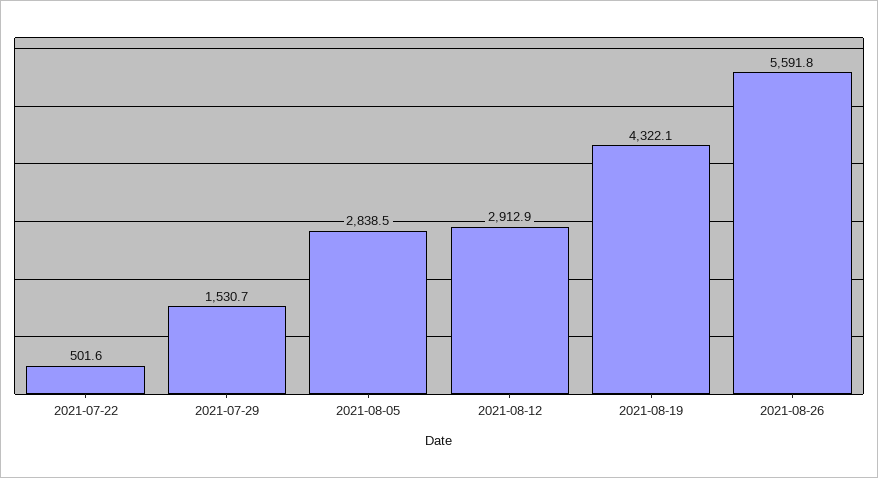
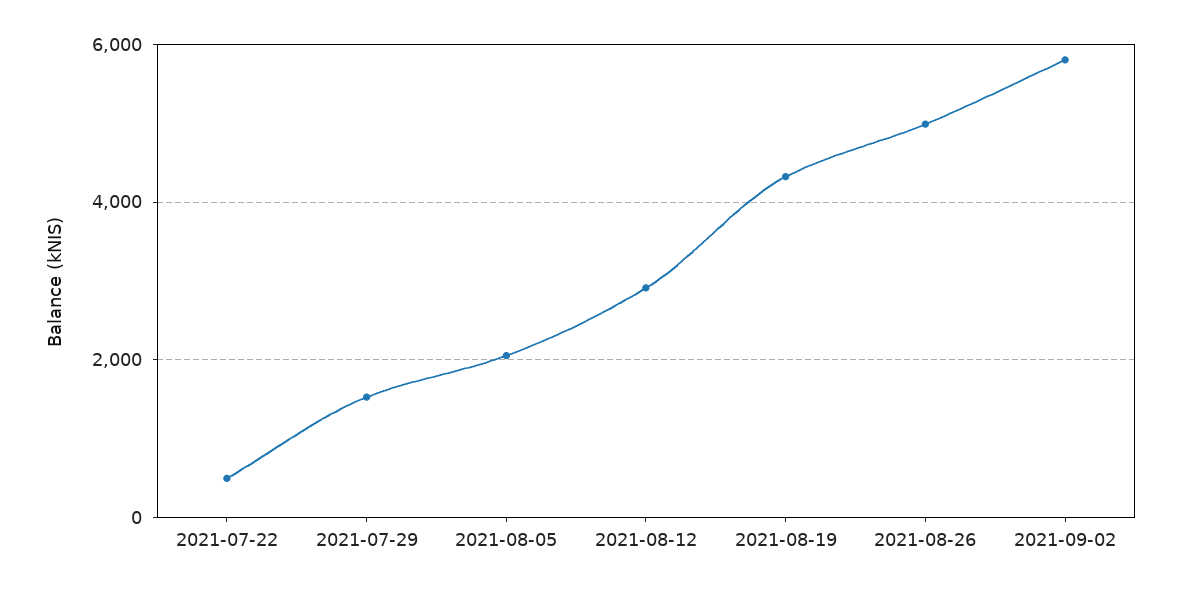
2021-08-05: 2838.5 -> 2000
2021-08-26: 5591.8 -> 5000
2021-09-02: none -> 5800

